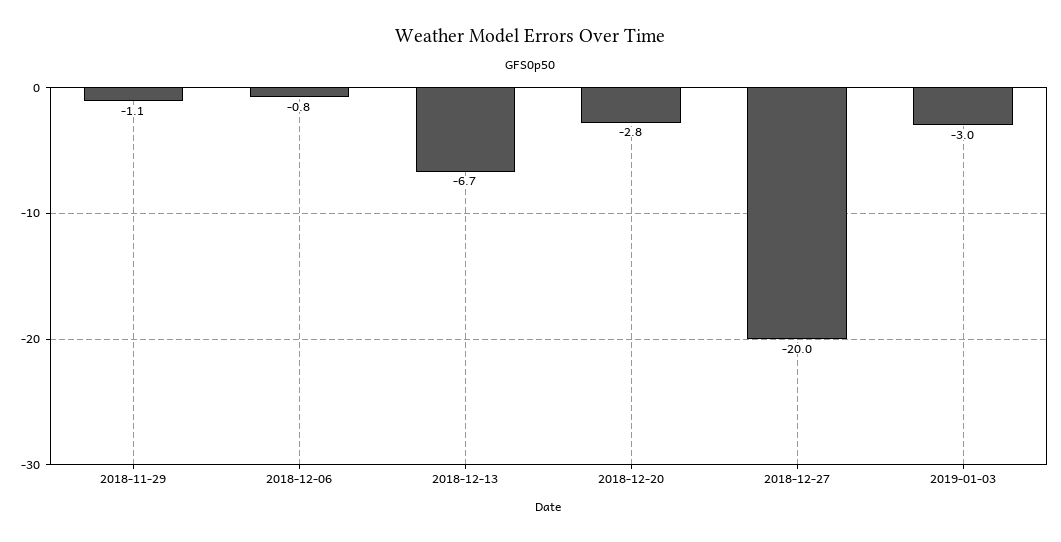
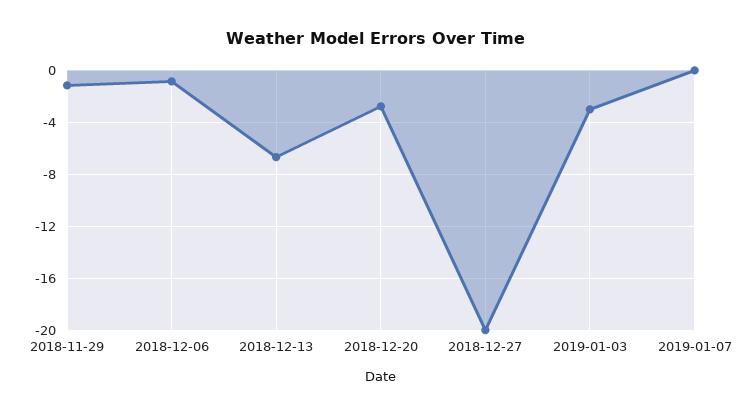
2019-01-07: none -> 0

